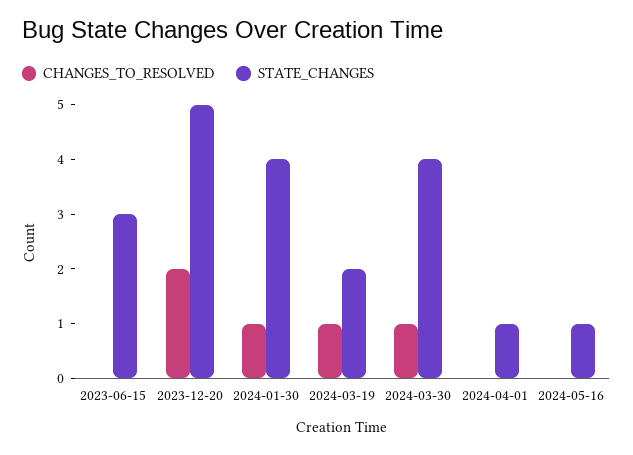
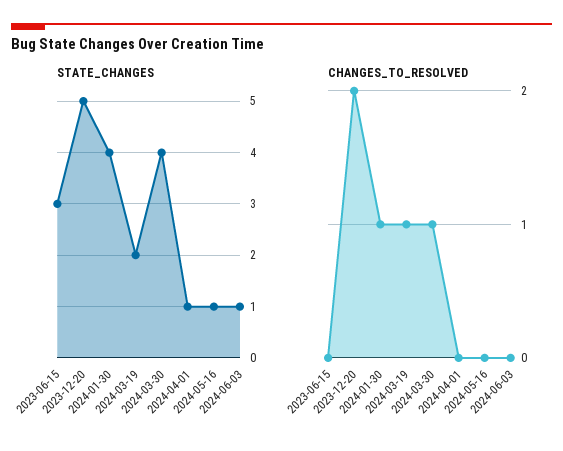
STATE_CHANGES, 2024-06-03: none -> 1
CHANGES_TO_RESOLVED, 2024-06-03: none -> 0

